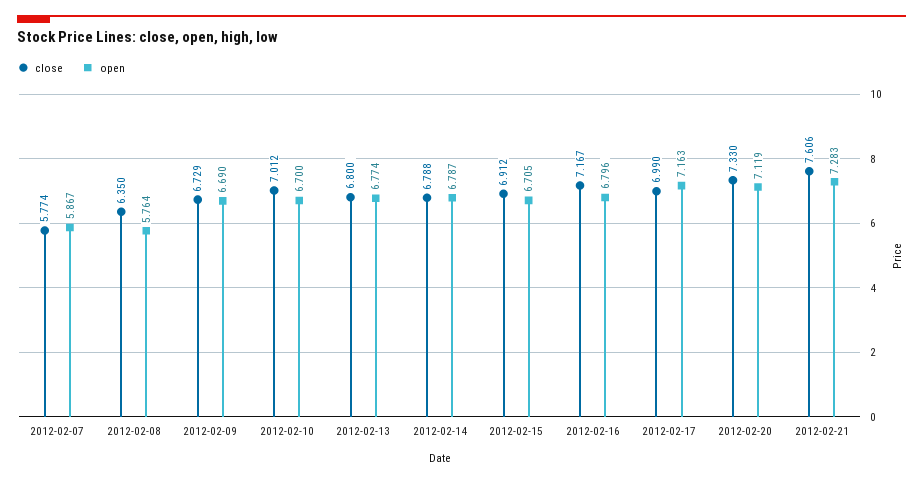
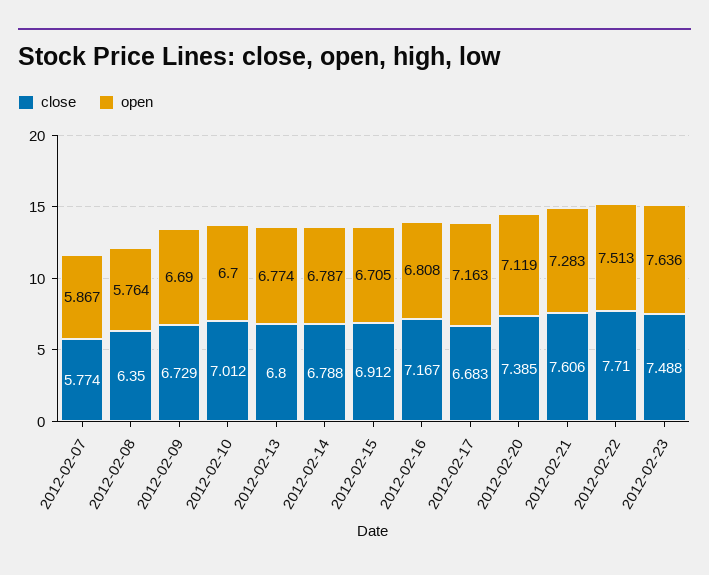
open, 2012-02-16: 6.796 -> 6.808
close, 2012-02-17: 6.99 -> 6.683
close, 2012-02-20: 7.33 -> 7.385
close, 2012-02-22: none -> 7.71
open, 2012-02-22: none -> 7.513
close, 2012-02-23: none -> 7.488
open, 2012-02-23: none -> 7.636

